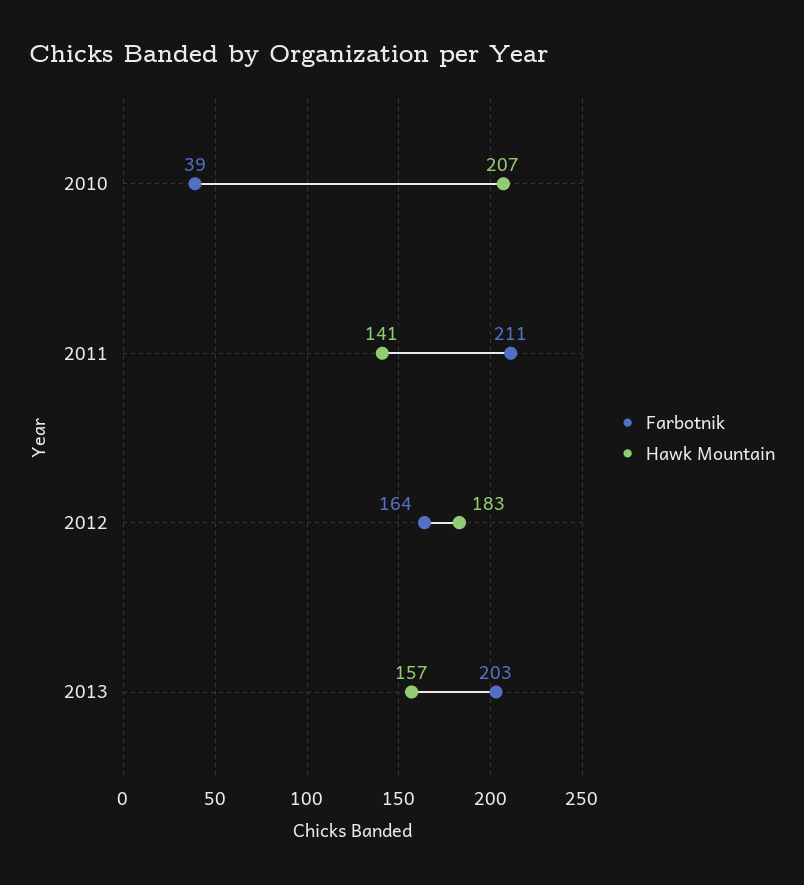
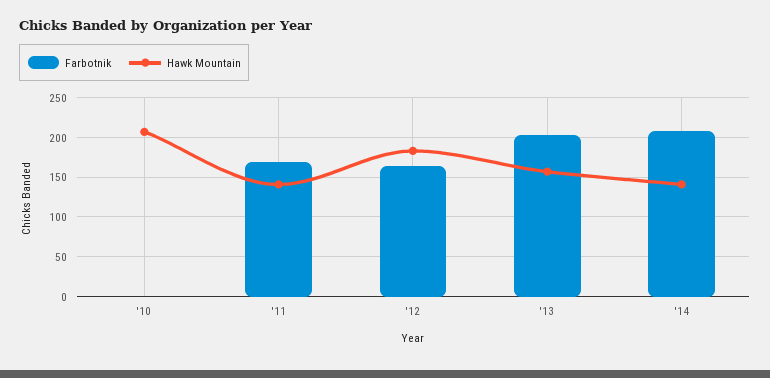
Farbotnik, 2010: 39 -> 0
Farbotnik, 2011: 211 -> 170
Farbotnik, '14: none -> 210
Hawk Mountain, '14: none -> 140

